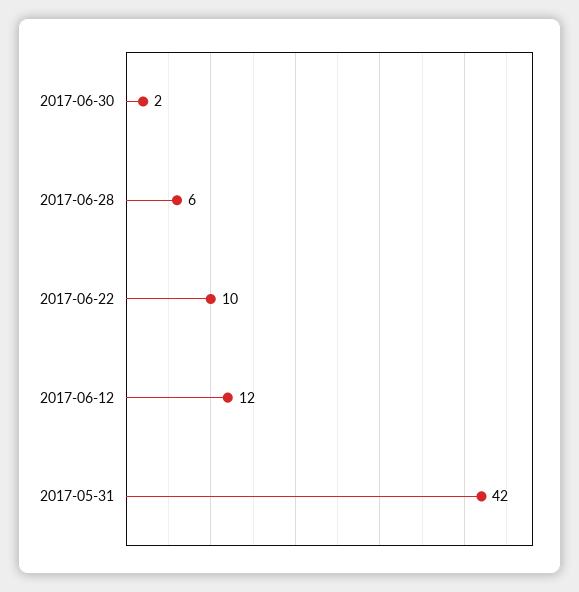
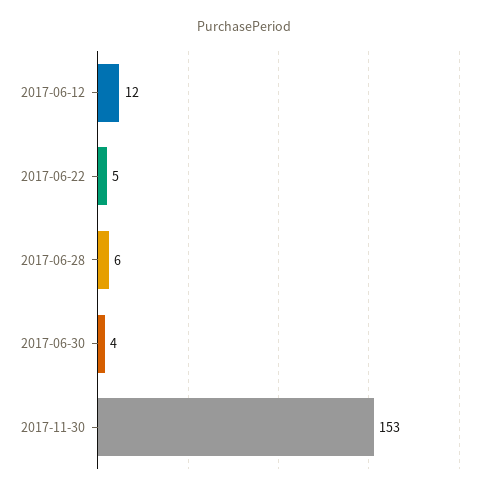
2017-06-30: 2 -> 4
2017-06-22: 10 -> 5
2017-05-31: 42 -> none
2017-11-30: none -> 153

